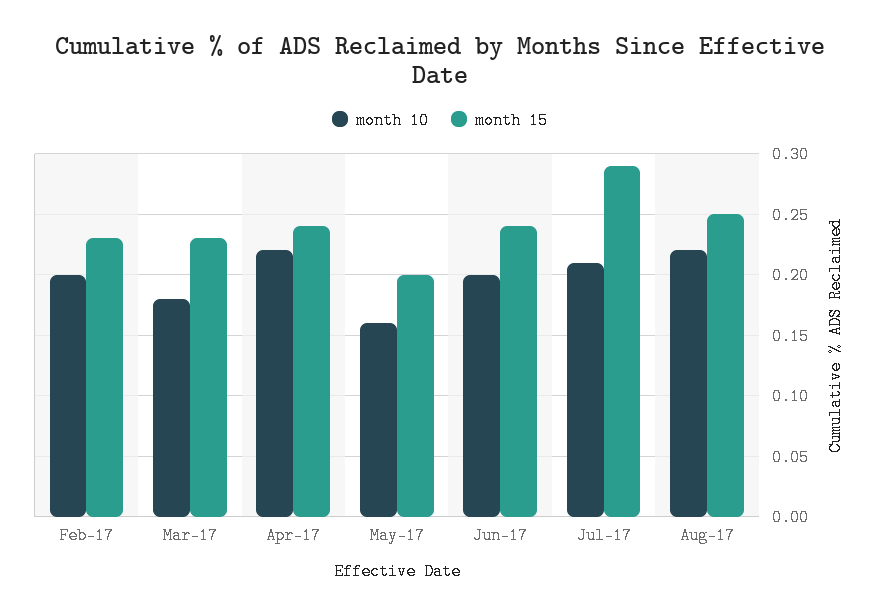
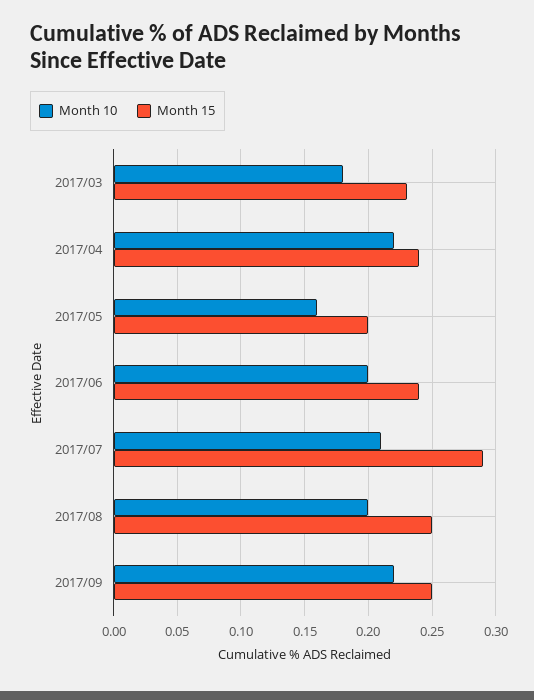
month 10, Feb-17: 0.2 -> none
month 15, Feb-17: 0.23 -> none
month 10, Aug-17: 0.22 -> 0.2
month 10, 2017/09: none -> 0.22
month 15, 2017/09: none -> 0.25

